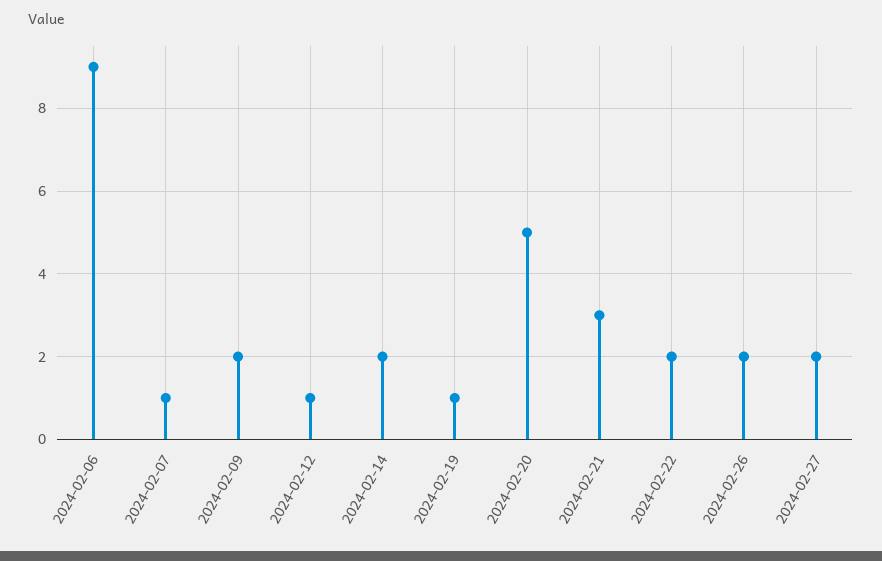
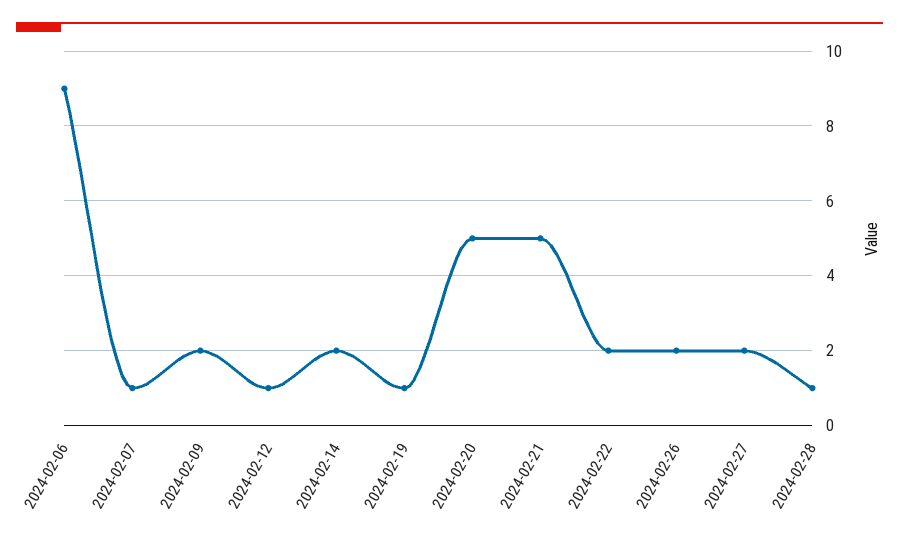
2024-02-21: 3 -> 5
2024-02-28: none -> 1

